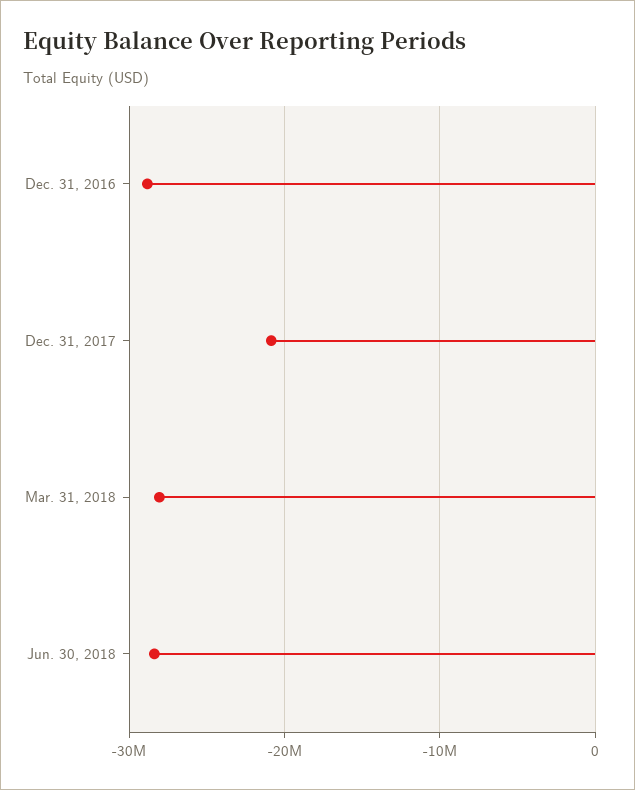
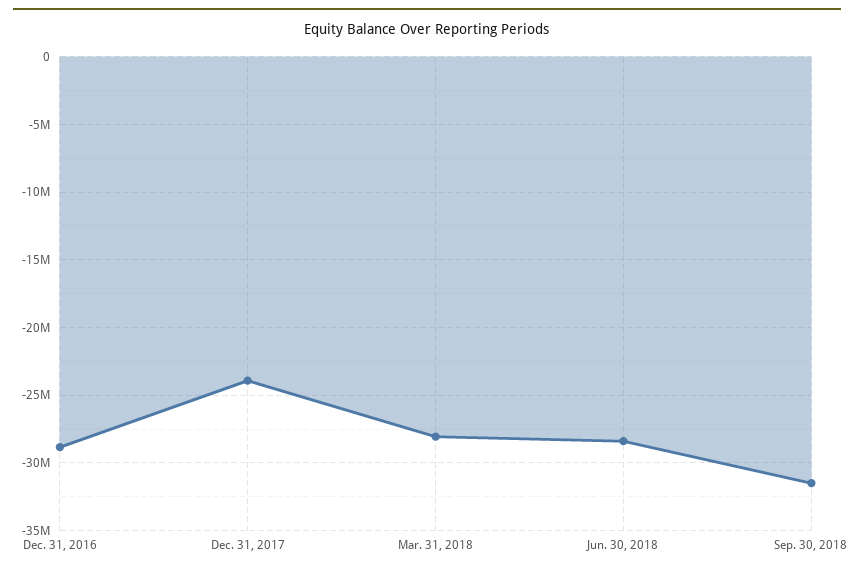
Dec. 31, 2017: -21000000 -> -24000000
Sep. 30, 2018: none -> -31500000

